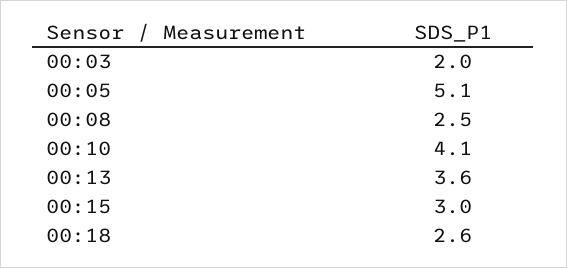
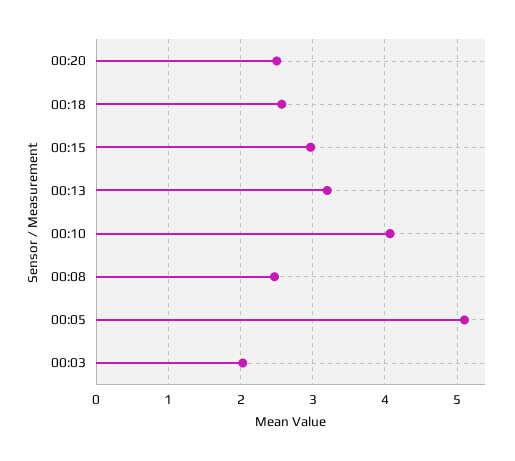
00:13: 3.6 -> 3.2
00:20: none -> 2.5

